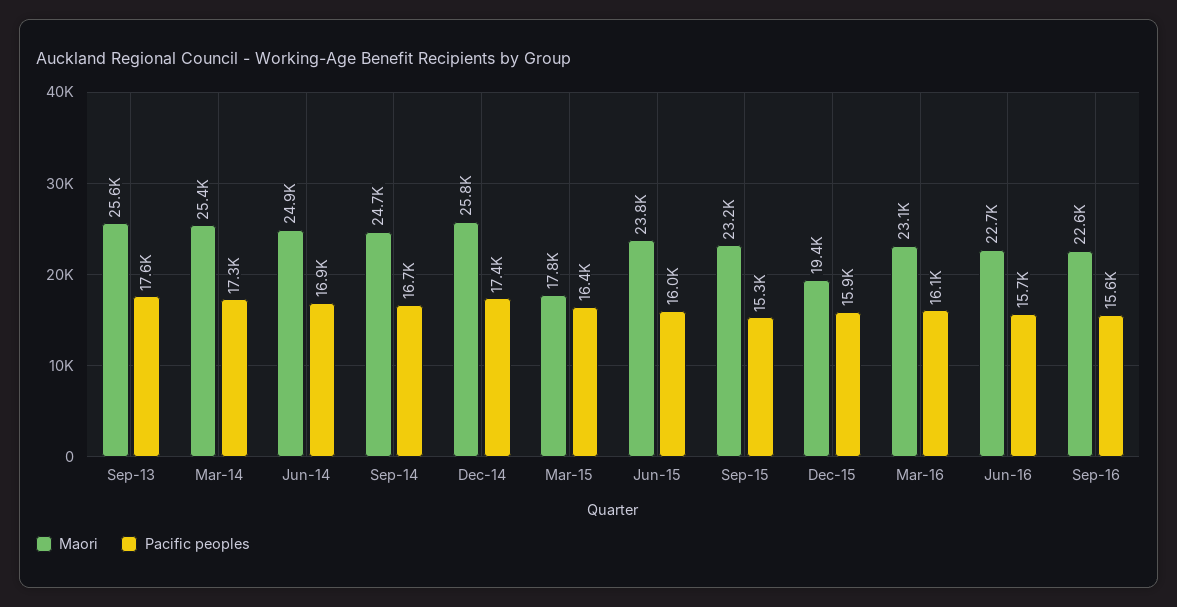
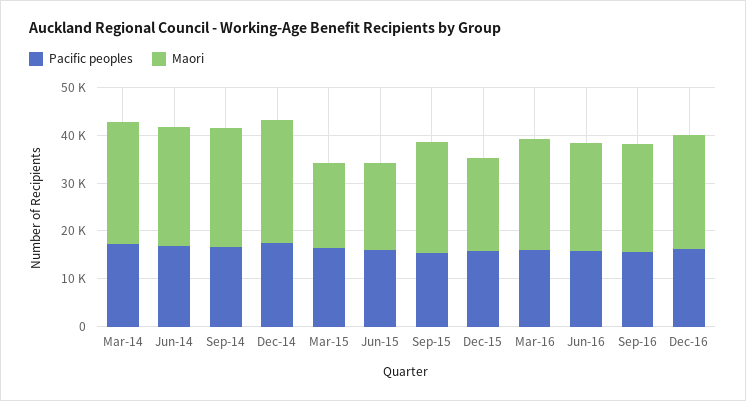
Maori, Sep-13: 25600 -> none
Pacific peoples, Sep-13: 17600 -> none
Maori, Jun-15: 23800 -> 18000
Pacific peoples, Dec-16: none -> 16000
Maori, Dec-16: none -> 24000

